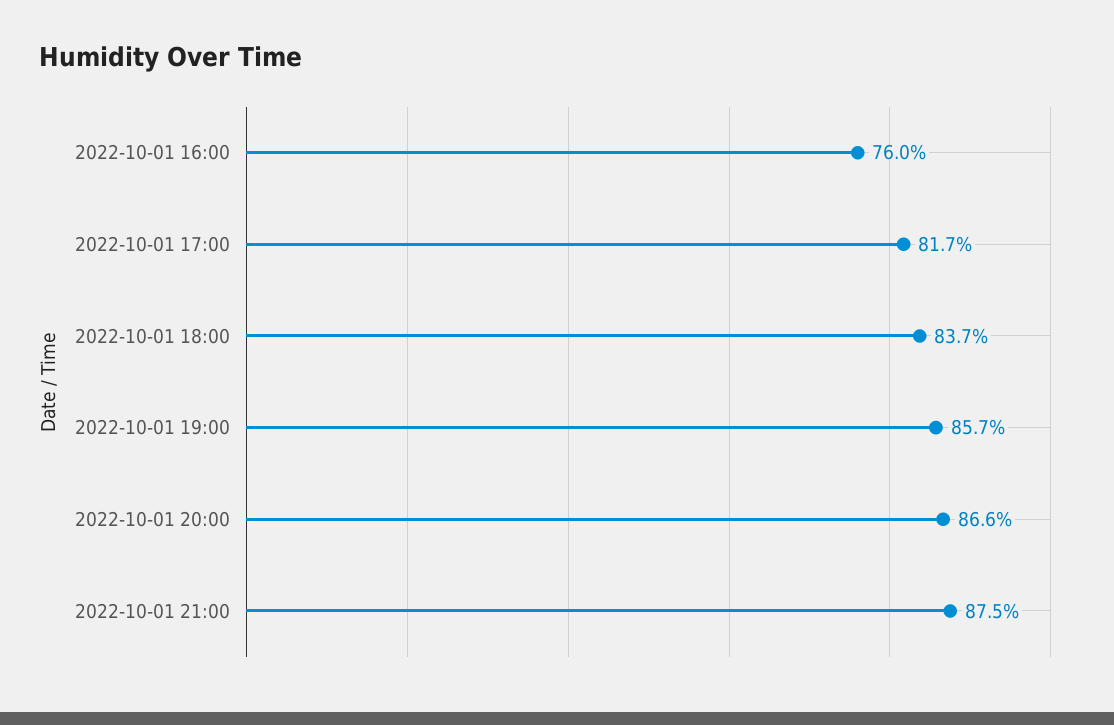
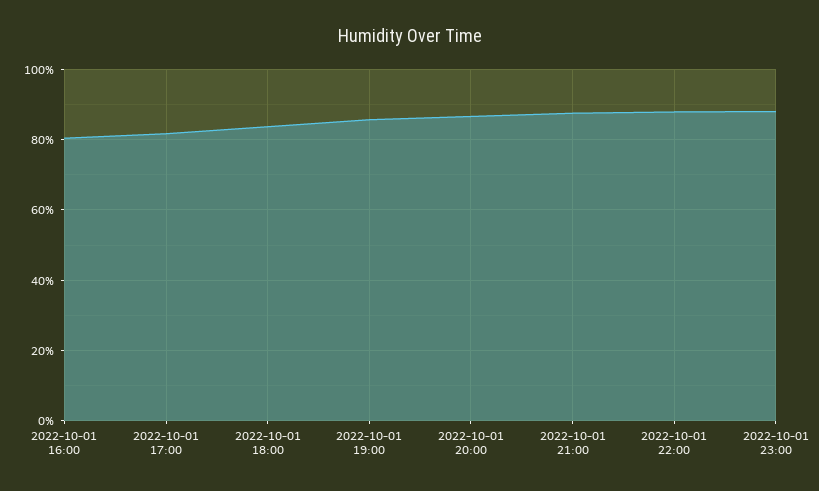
2022-10-01 16:00: 76 -> 80
2022-10-01 22:00: none -> 88
2022-10-01 23:00: none -> 88

